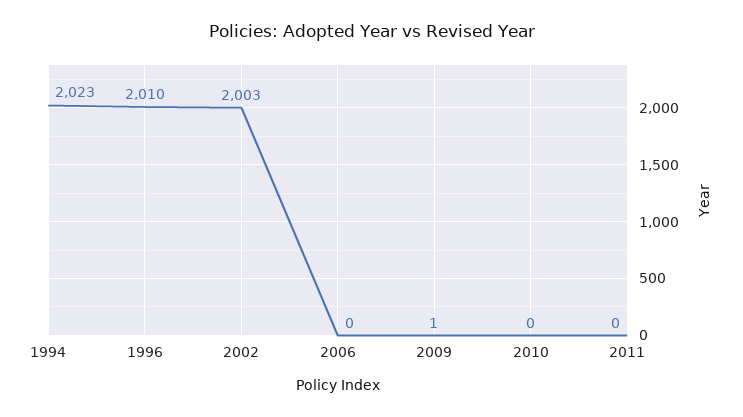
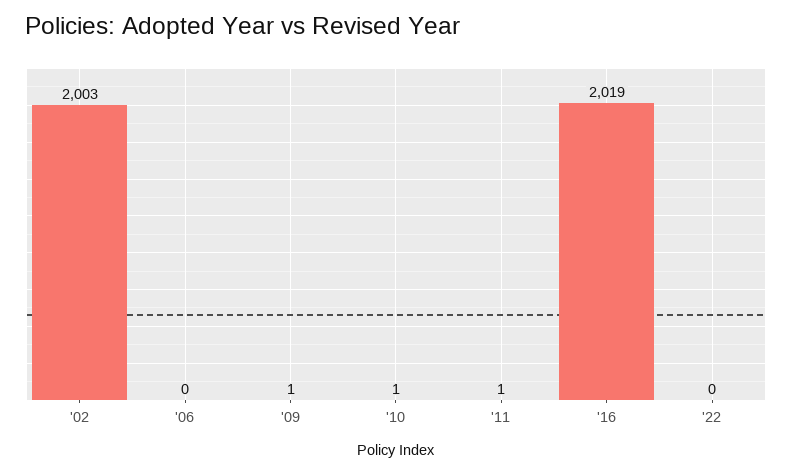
1994: 2023 -> none
1996: 2010 -> none
2010: 0 -> 1
2011: 0 -> 1
'16: none -> 2019
'22: none -> 0

